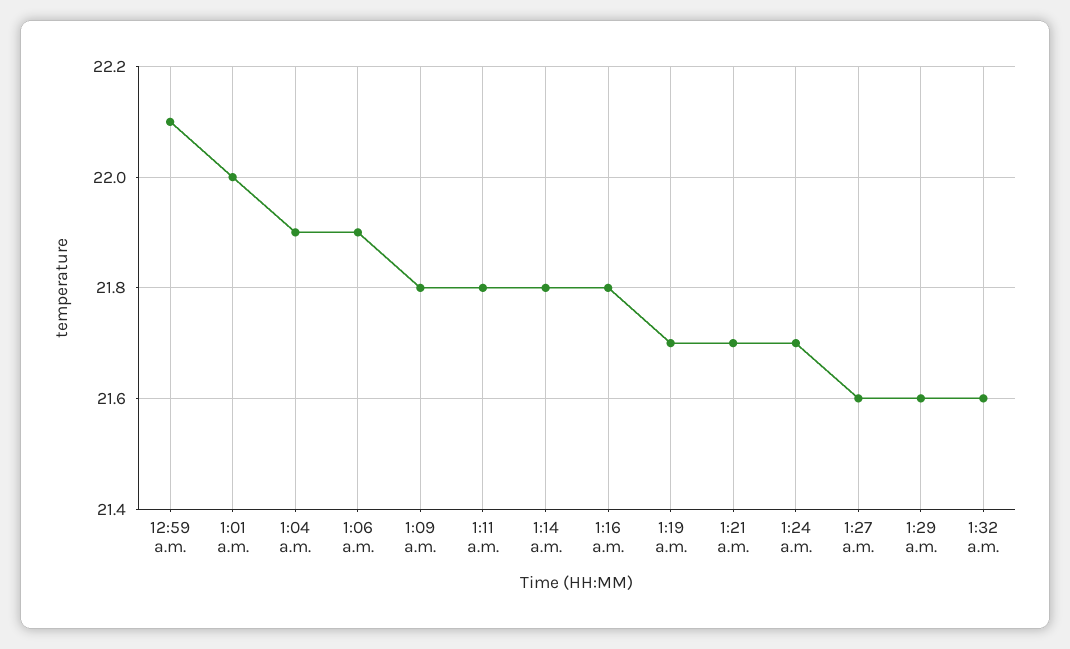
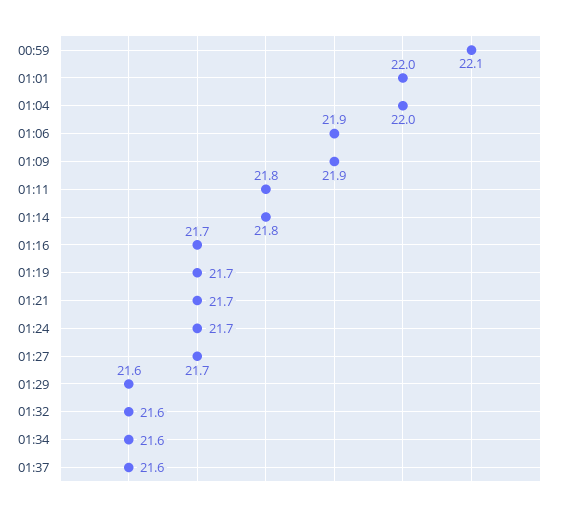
1:04 a.m.: 21.9 -> 22
1:09 a.m.: 21.8 -> 21.9
1:16 a.m.: 21.8 -> 21.7
1:27 a.m.: 21.6 -> 21.7
01:34: none -> 21.6
01:37: none -> 21.6

